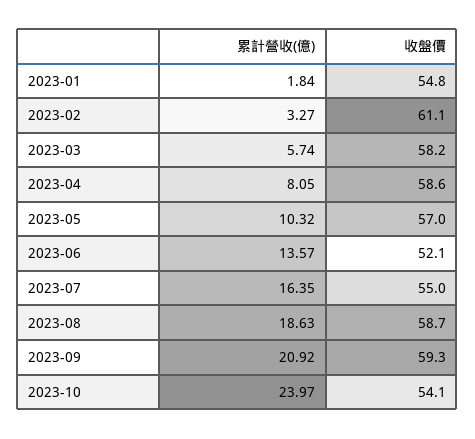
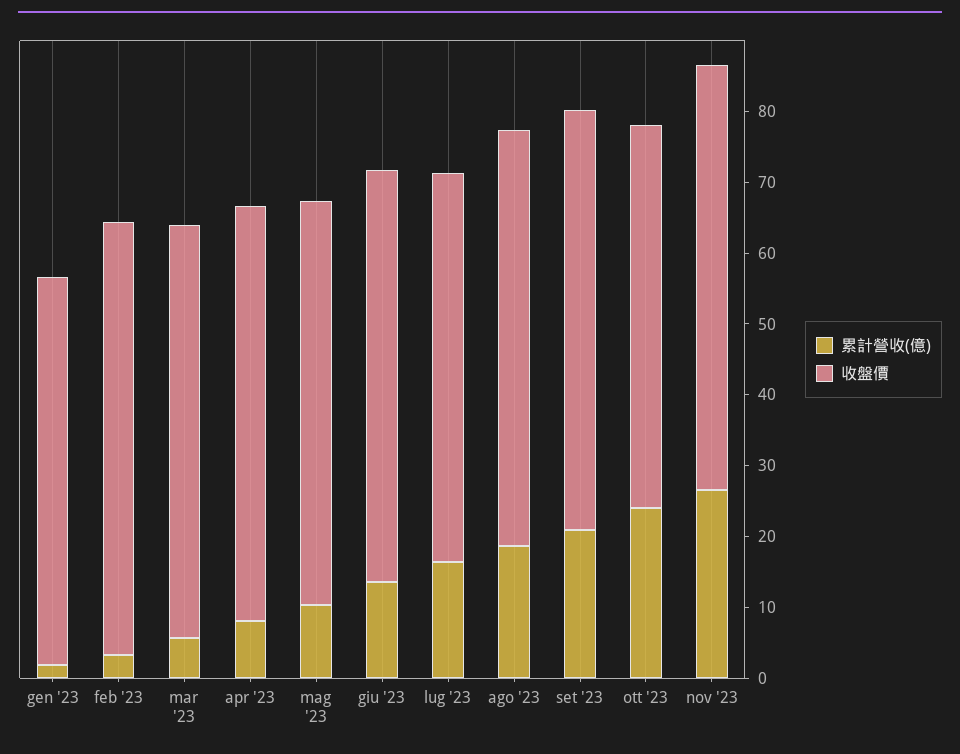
收盤價, 2023-06: 52.1 -> 58
累計營收(億), nov '23: none -> 26
收盤價, nov '23: none -> 60

